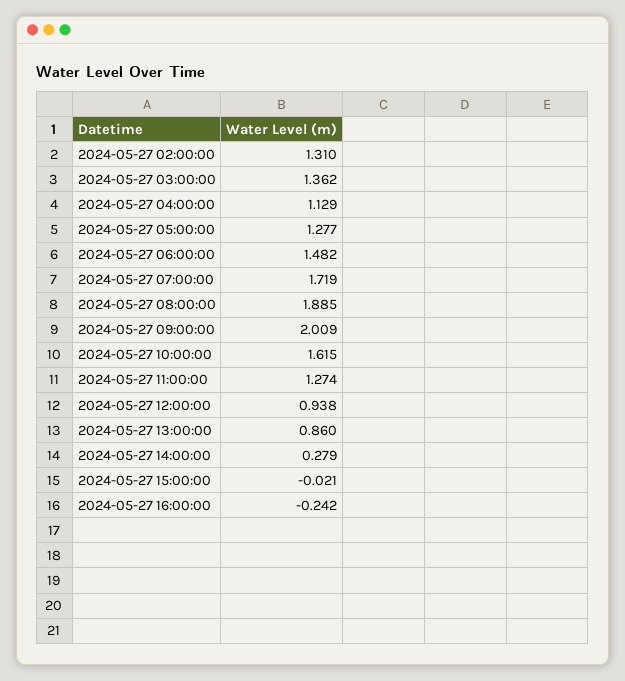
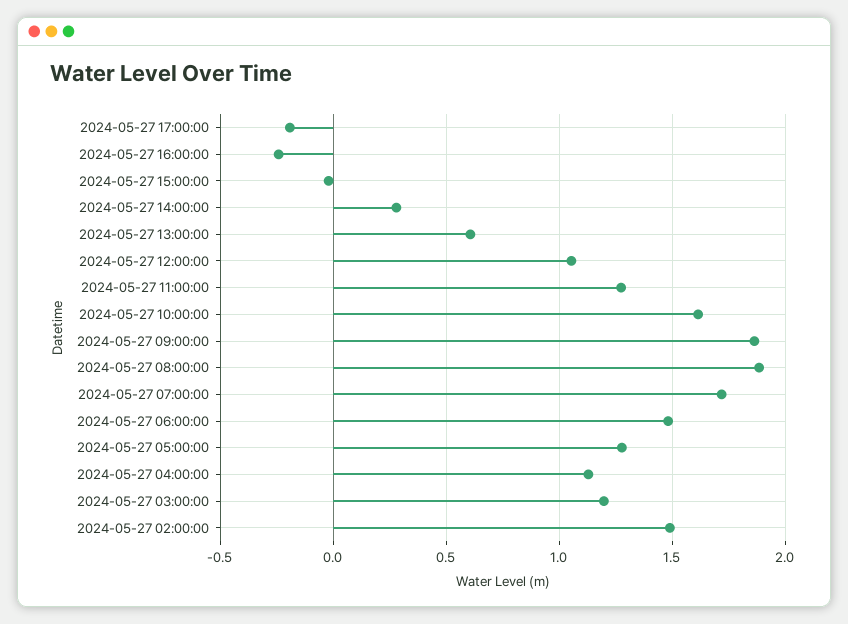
2024-05-27 02:00:00: 1.31 -> 1.5
2024-05-27 03:00:00: 1.362 -> 1.2
2024-05-27 09:00:00: 2.009 -> 1.85
2024-05-27 12:00:00: 0.938 -> 1.05
2024-05-27 13:00:00: 0.86 -> 0.6
2024-05-27 17:00:00: none -> -0.2

